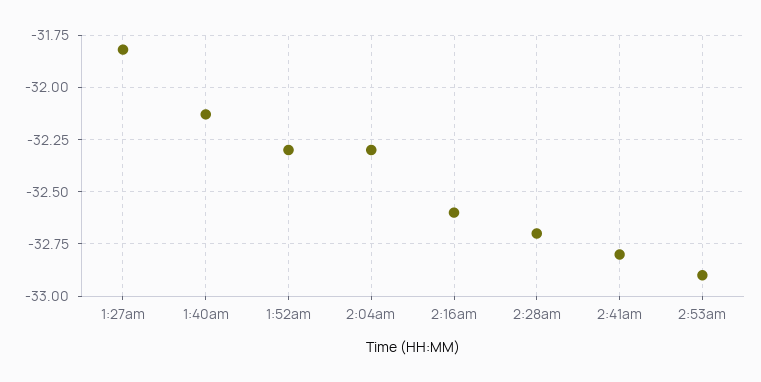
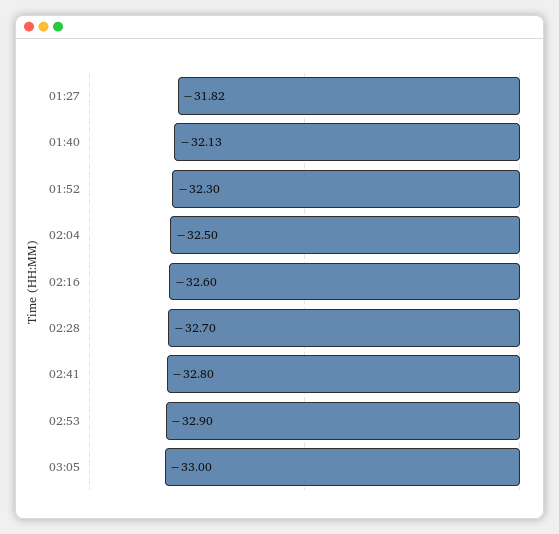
2:04am: -32.3 -> -32.5
03:05: none -> -33

